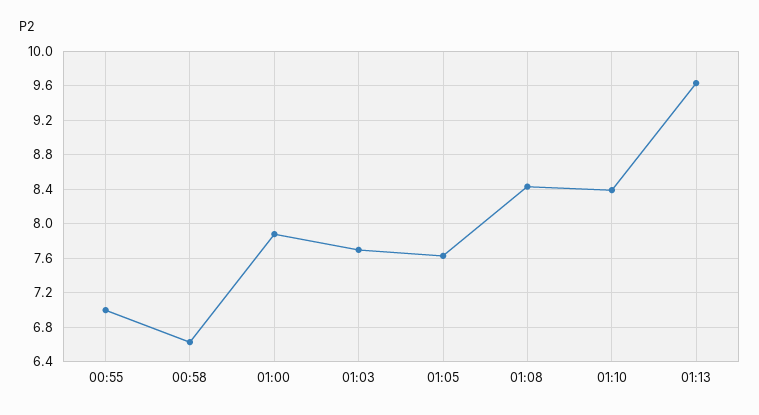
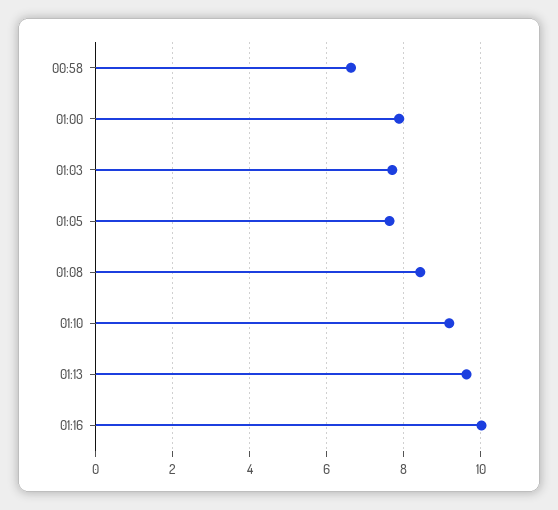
00:55: 7 -> none
01:10: 8.4 -> 9.2
01:16: none -> 10

